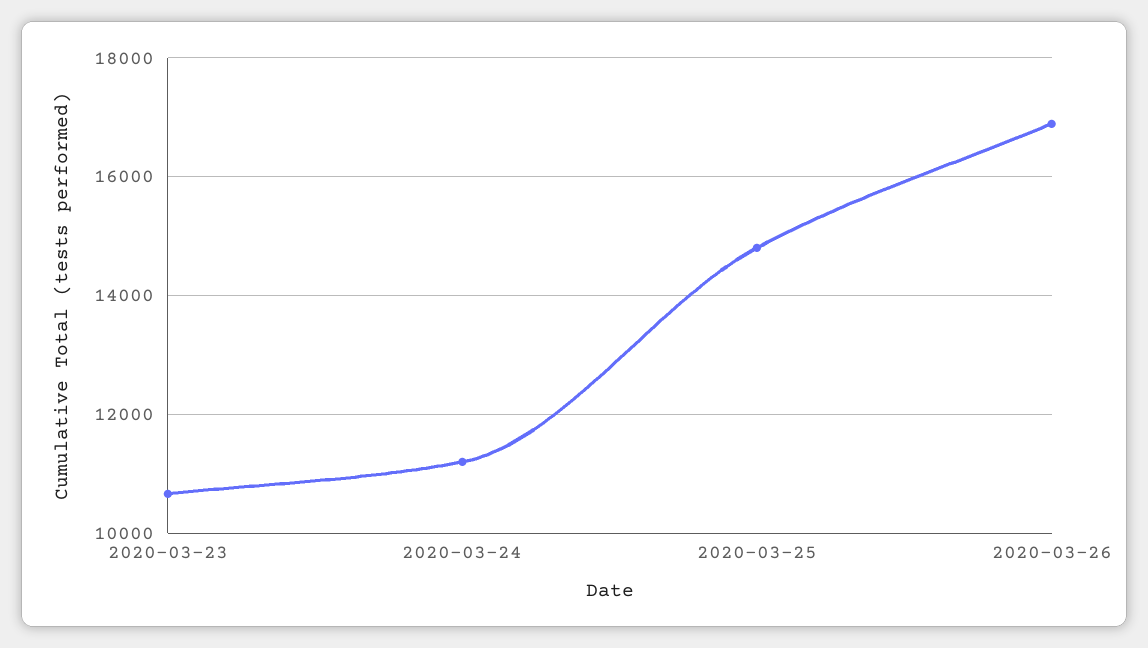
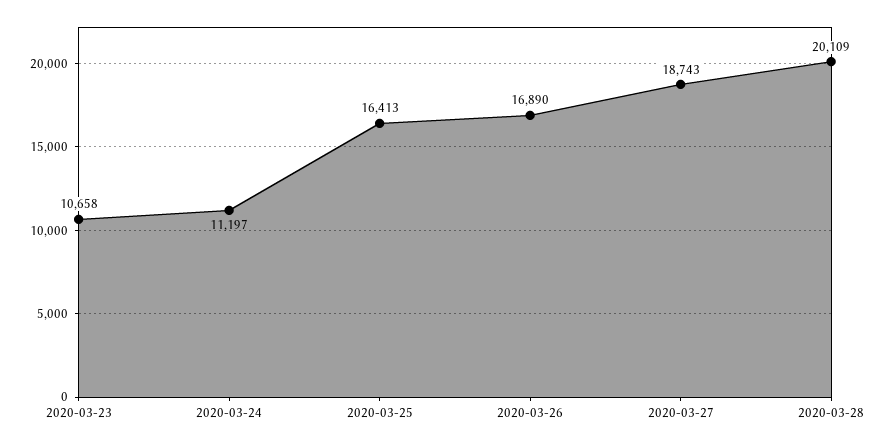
2020-03-25: 14800 -> 16413
2020-03-27: none -> 18743
2020-03-28: none -> 20109

